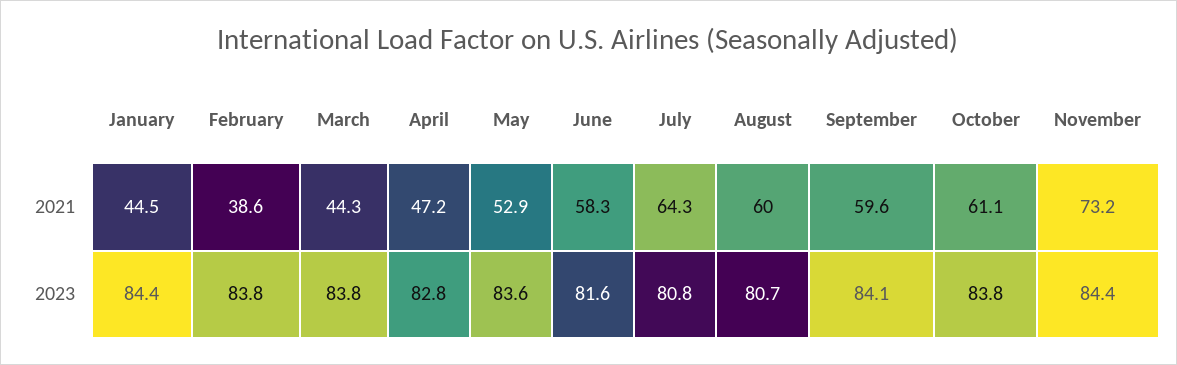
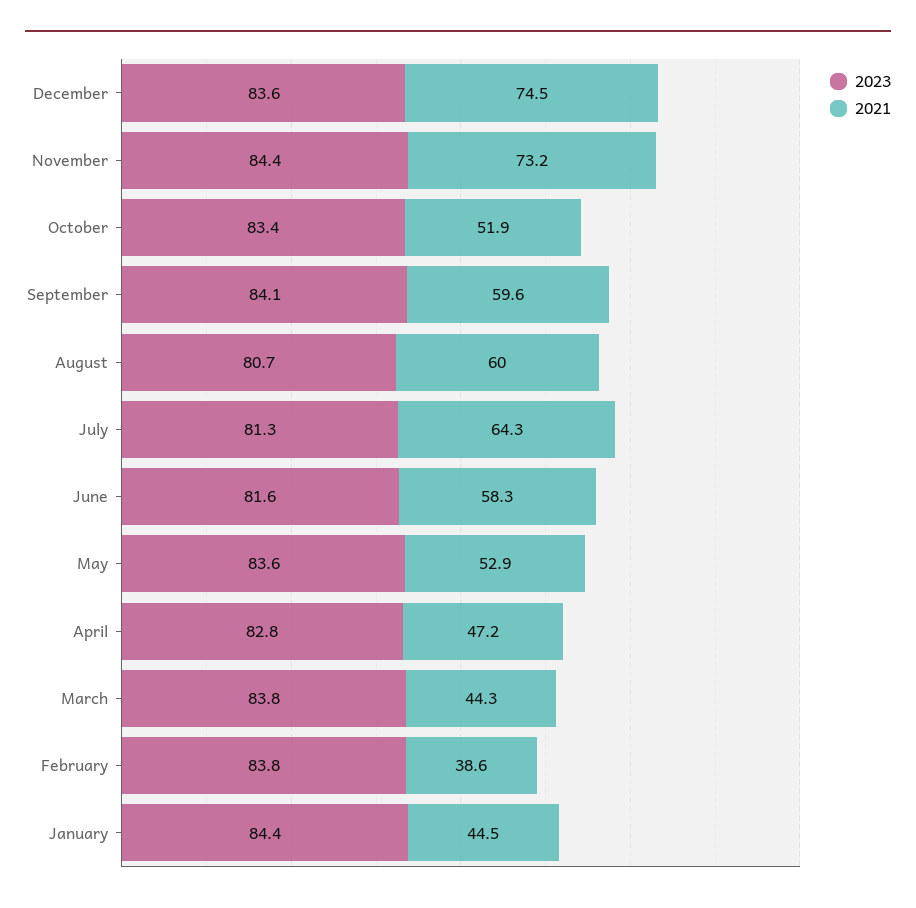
2021, October: 61.1 -> 51.9
2023, July: 80.8 -> 81.3
2023, October: 83.8 -> 83.4
2023, December: none -> 83.6
2021, December: none -> 74.5

